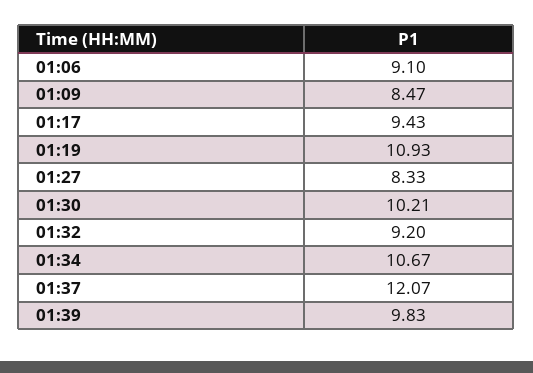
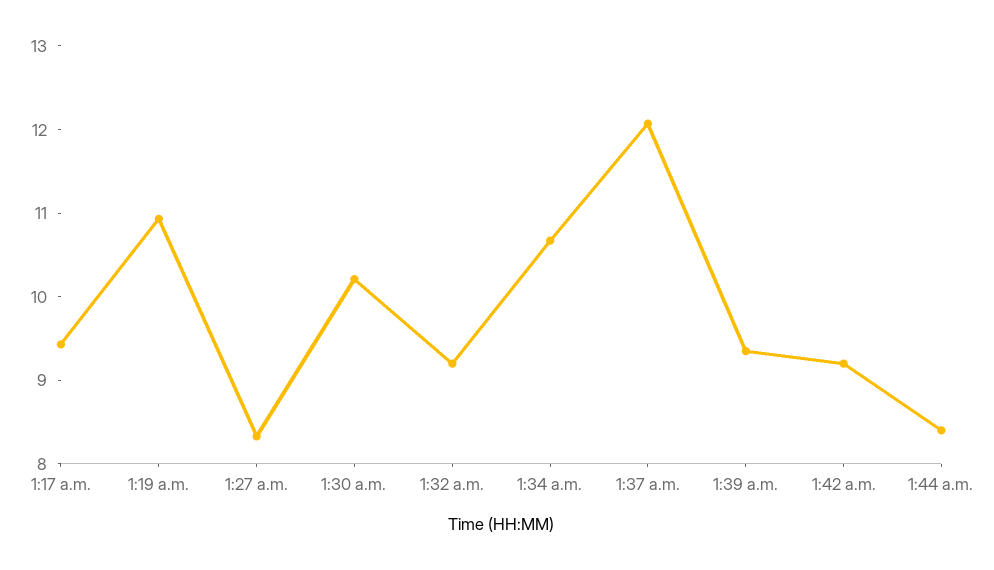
01:06: 9.1 -> none
01:09: 8.47 -> none
01:39: 9.83 -> 9.4
1:42 a.m.: none -> 9.2
1:44 a.m.: none -> 8.4

